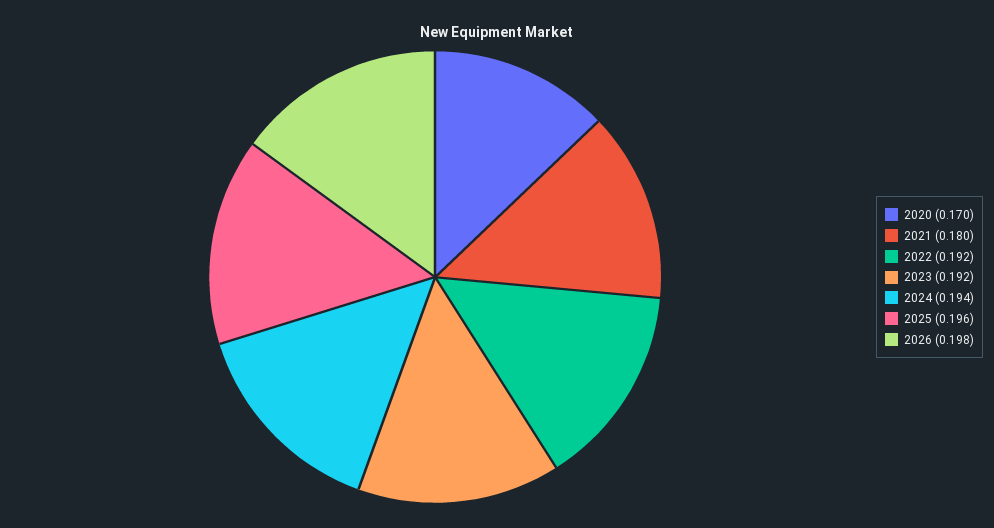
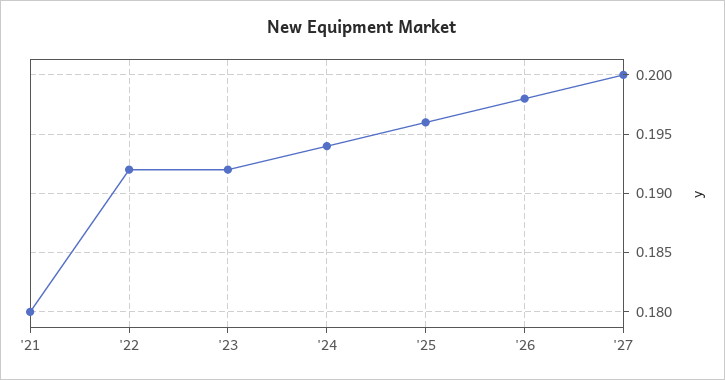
2020: 0.17 -> none
'27: none -> 0.2

